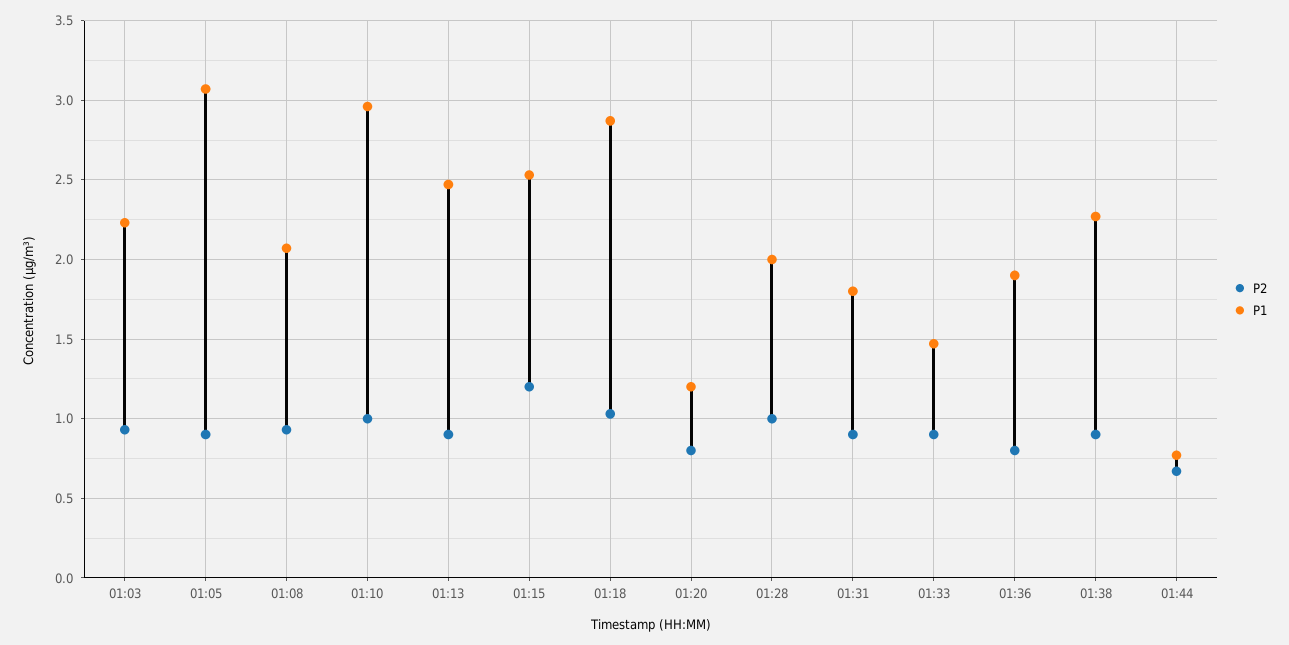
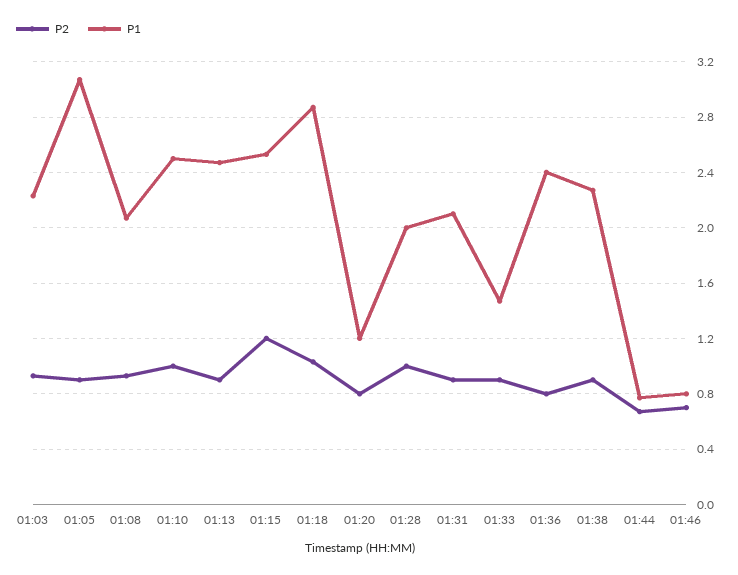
P1, 01:10: 2.95 -> 2.5
P1, 01:31: 1.8 -> 2.1
P1, 01:36: 1.9 -> 2.4
P2, 01:46: none -> 0.7
P1, 01:46: none -> 0.8

